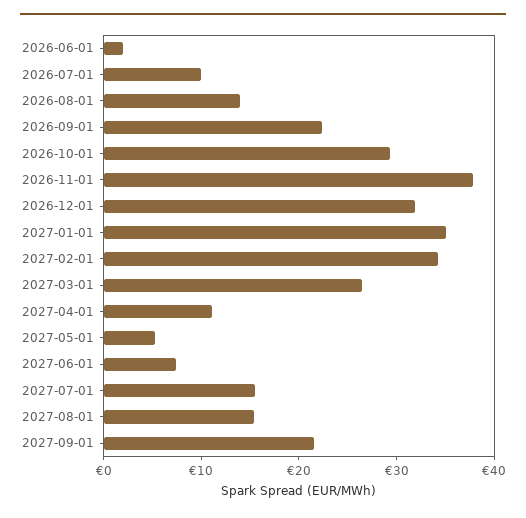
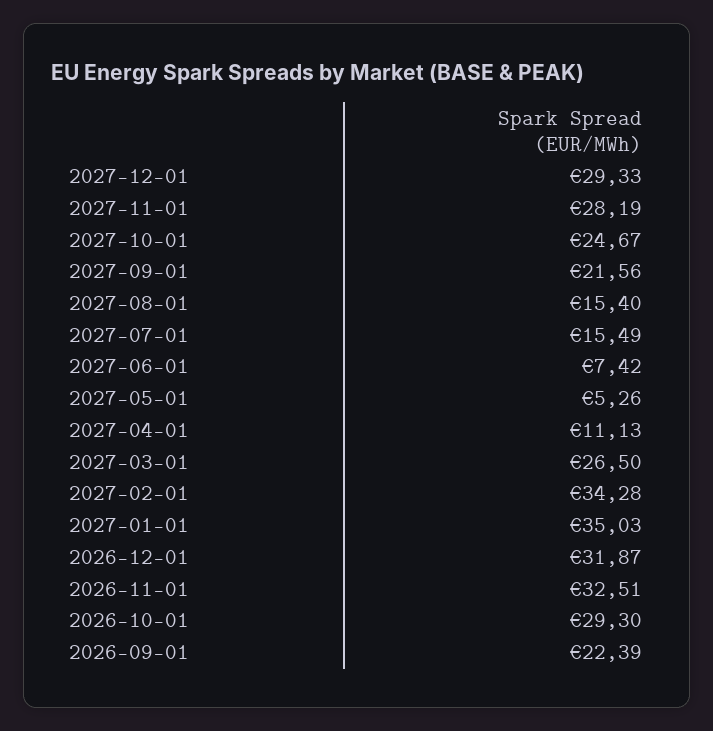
2026-06-01: 2 -> none
2026-07-01: 10 -> none
2026-08-01: 14 -> none
2026-11-01: 38 -> 32.51
2027-12-01: none -> 29.33
2027-11-01: none -> 28.19
2027-10-01: none -> 24.67

